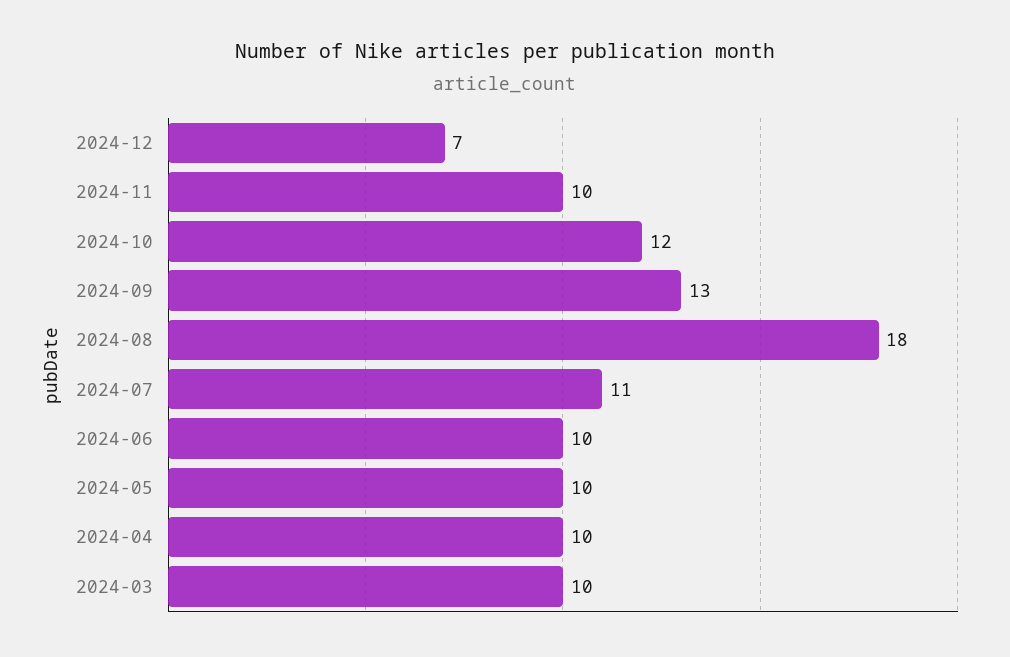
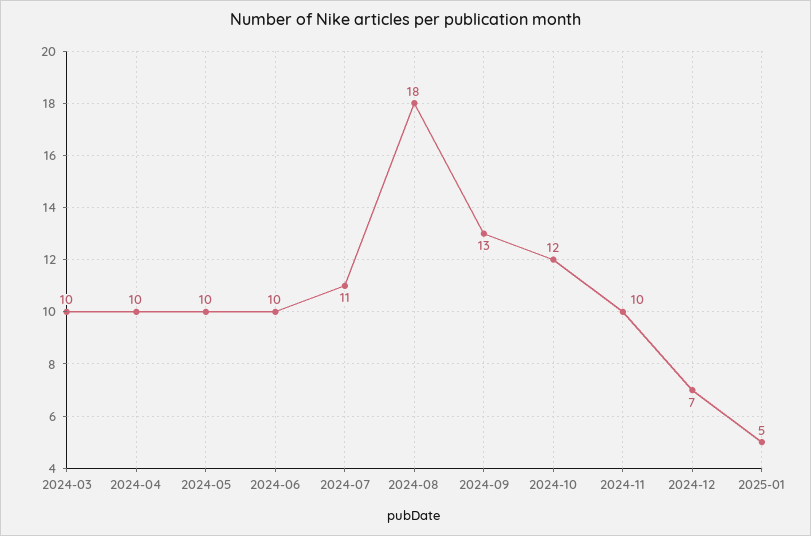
2025-01: none -> 5

